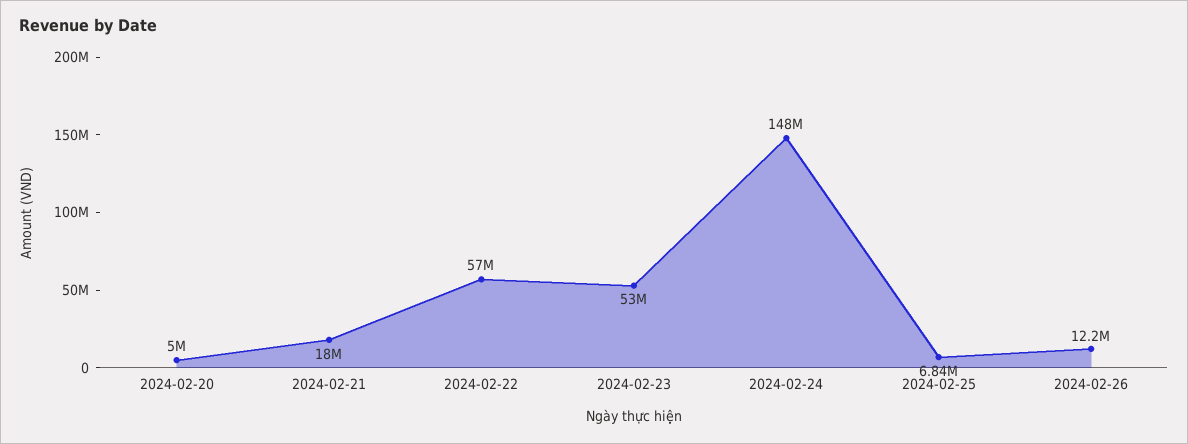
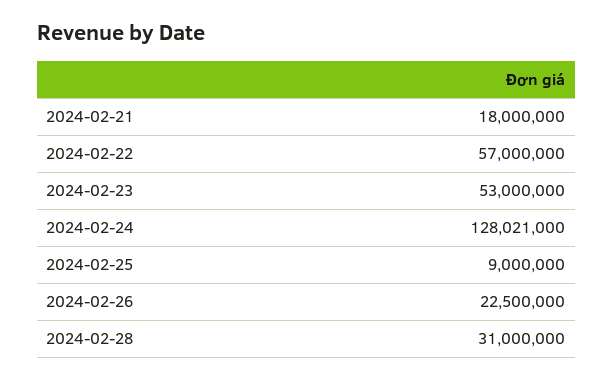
2024-02-20: 5000000 -> none
2024-02-24: 148000000 -> 128021000
2024-02-25: 6840000 -> 9000000
2024-02-26: 12200000 -> 22500000
2024-02-28: none -> 31000000

